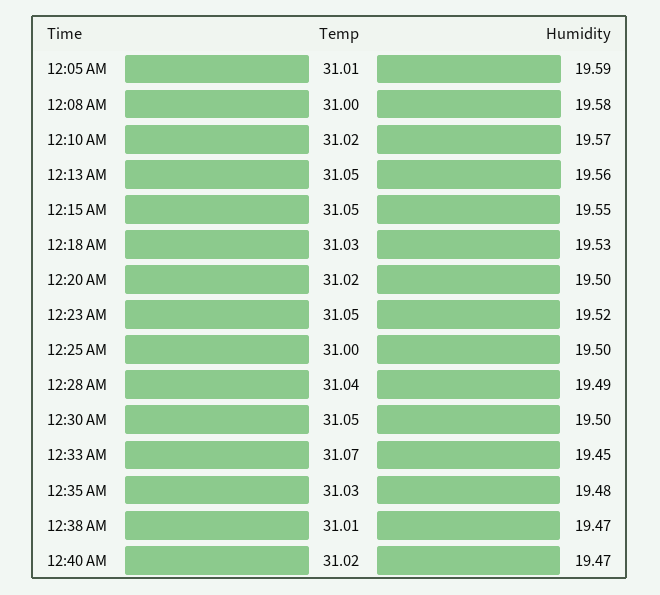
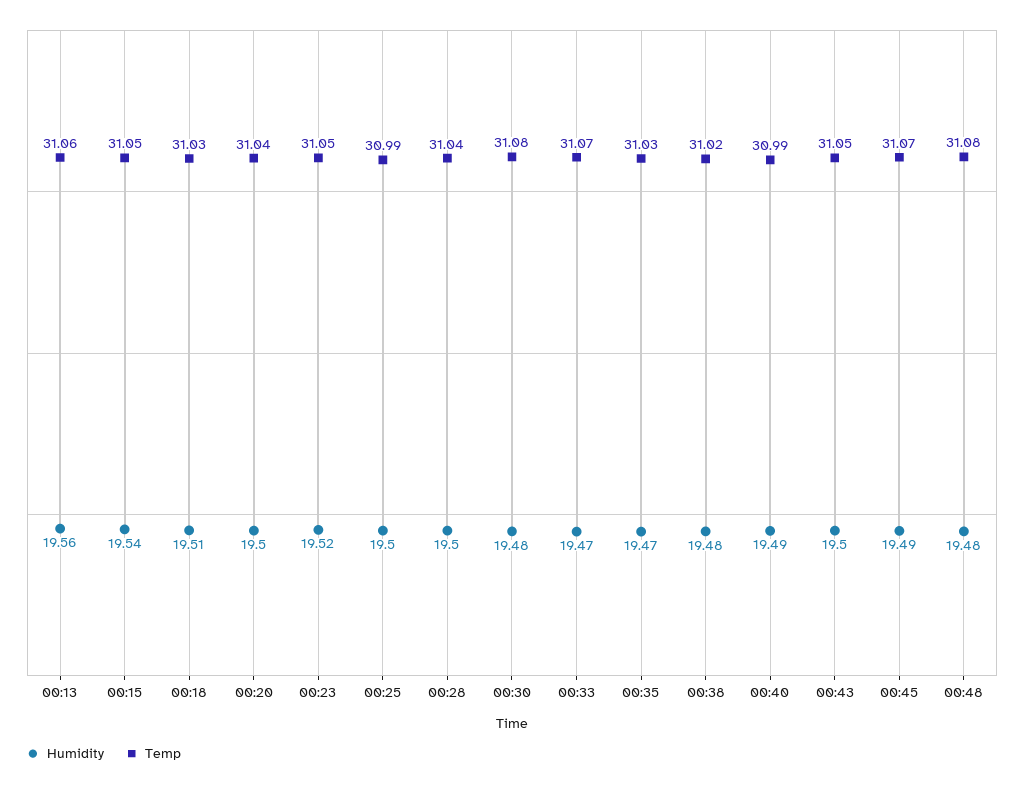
Temp, 12:05 AM: 31.01 -> none
Humidity, 12:05 AM: 19.59 -> none
Temp, 12:08 AM: 31 -> none
Humidity, 12:08 AM: 19.58 -> none
Temp, 12:10 AM: 31.02 -> none
Humidity, 12:10 AM: 19.57 -> none
Temp, 12:13 AM: 31.05 -> 31.06
Humidity, 12:15 AM: 19.55 -> 19.54
Humidity, 12:18 AM: 19.53 -> 19.51
Temp, 12:20 AM: 31.02 -> 31.04
Temp, 12:25 AM: 31 -> 30.99
Humidity, 12:28 AM: 19.49 -> 19.5
Temp, 12:30 AM: 31.05 -> 31.08
Humidity, 12:30 AM: 19.5 -> 19.48
Humidity, 12:33 AM: 19.45 -> 19.47
Humidity, 12:35 AM: 19.48 -> 19.47
Temp, 12:38 AM: 31.01 -> 31.02
Humidity, 12:38 AM: 19.47 -> 19.48
Temp, 12:40 AM: 31.02 -> 30.99
Humidity, 12:40 AM: 19.47 -> 19.49
Humidity, 00:43: none -> 19.5
Temp, 00:43: none -> 31.05
Humidity, 00:45: none -> 19.49
Temp, 00:45: none -> 31.07
Humidity, 00:48: none -> 19.48
Temp, 00:48: none -> 31.08

